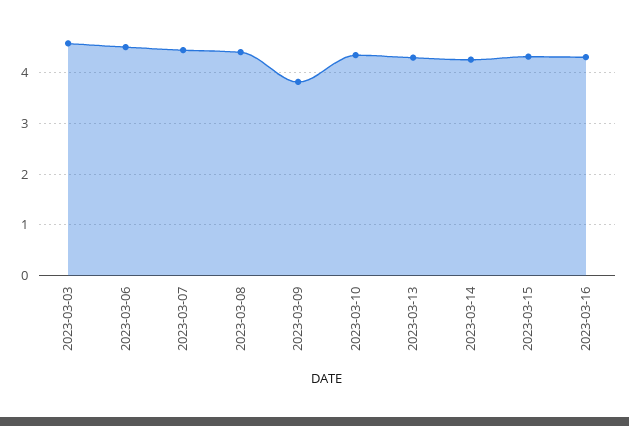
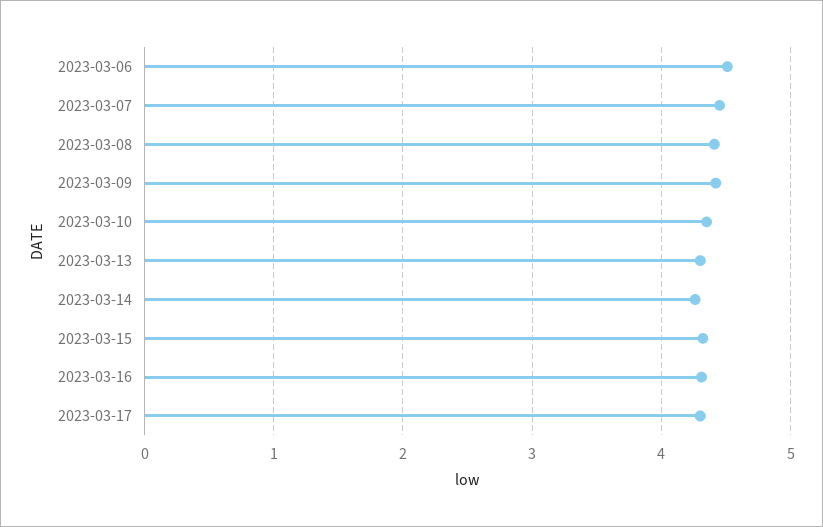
2023-03-03: 4.6 -> none
2023-03-09: 3.8 -> 4.4
2023-03-17: none -> 4.3

